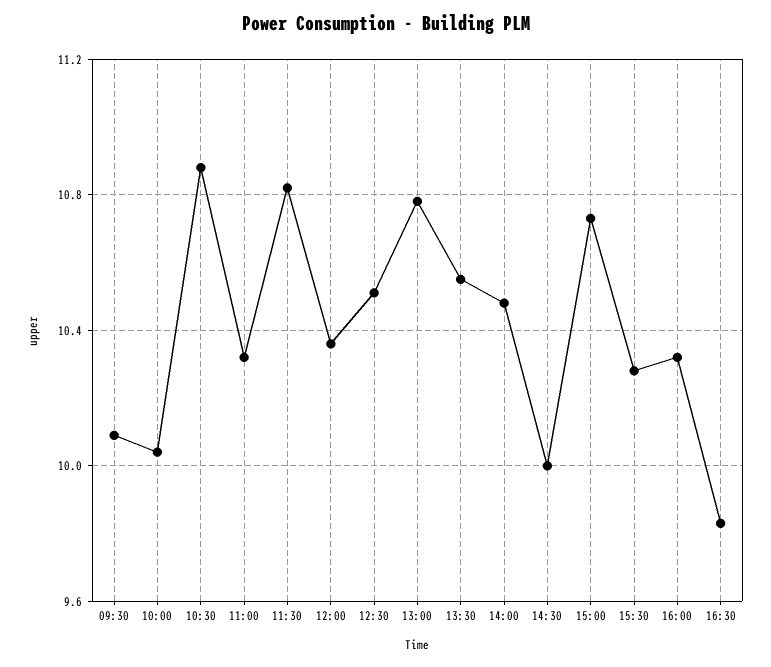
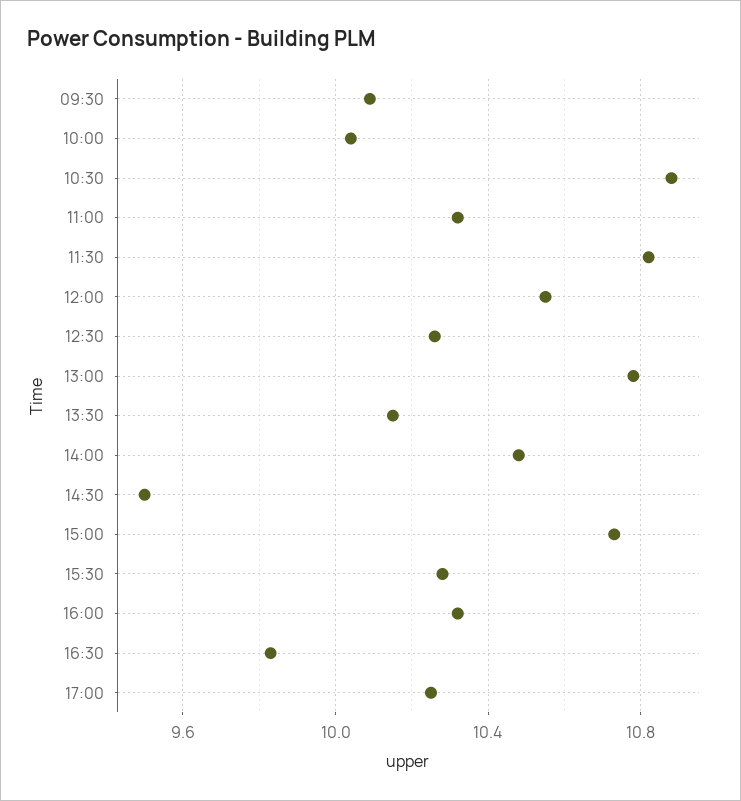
12:00: 10.35 -> 10.55
12:30: 10.5 -> 10.25
13:30: 10.55 -> 10.15
14:30: 10 -> 9.5
17:00: none -> 10.25

